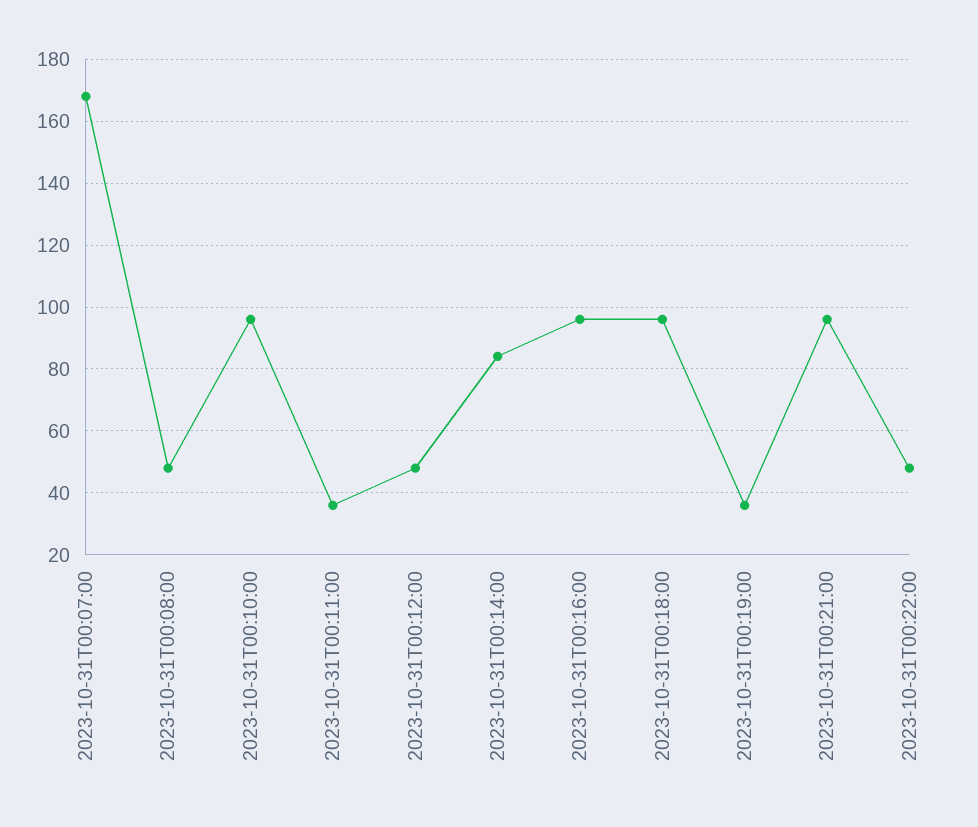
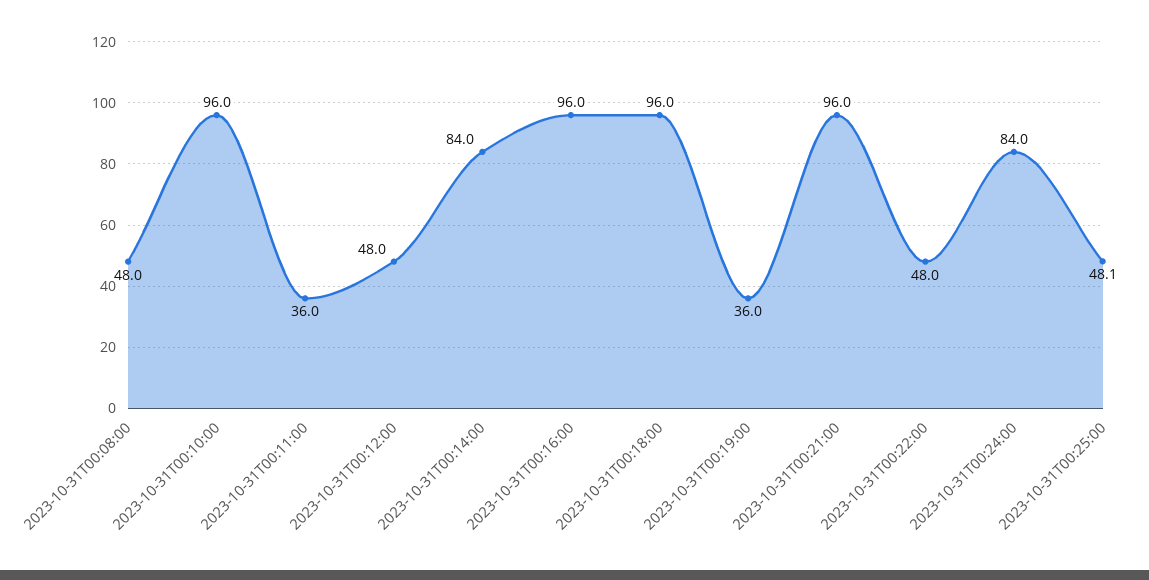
2023-10-31T00:07:00: 168 -> none
2023-10-31T00:24:00: none -> 84
2023-10-31T00:25:00: none -> 48.1

